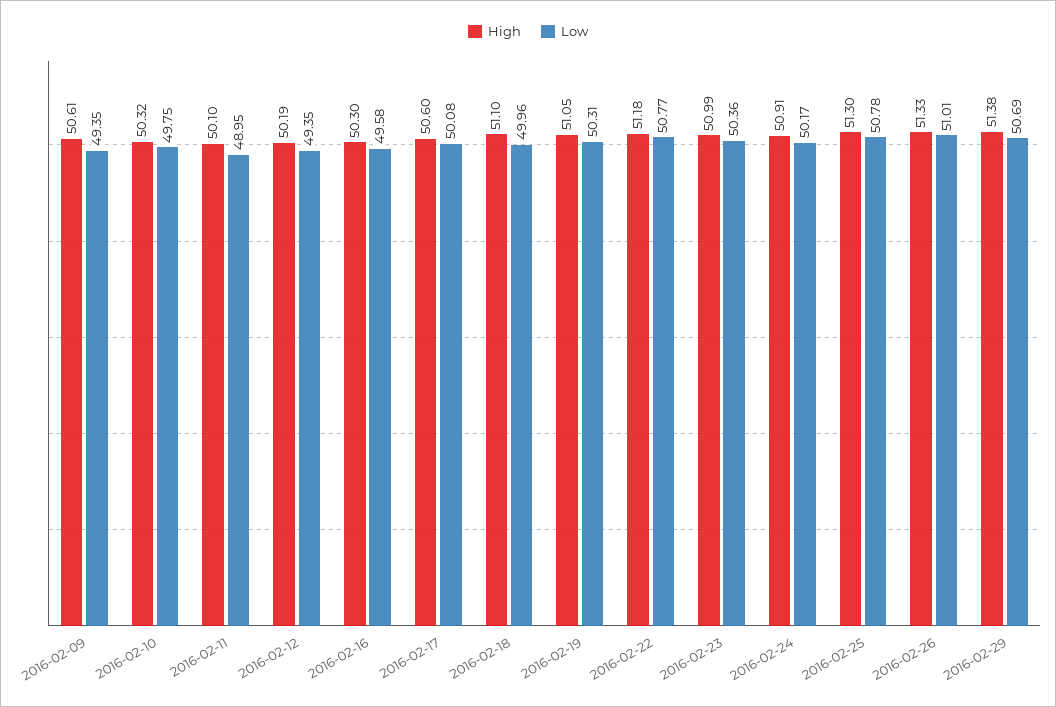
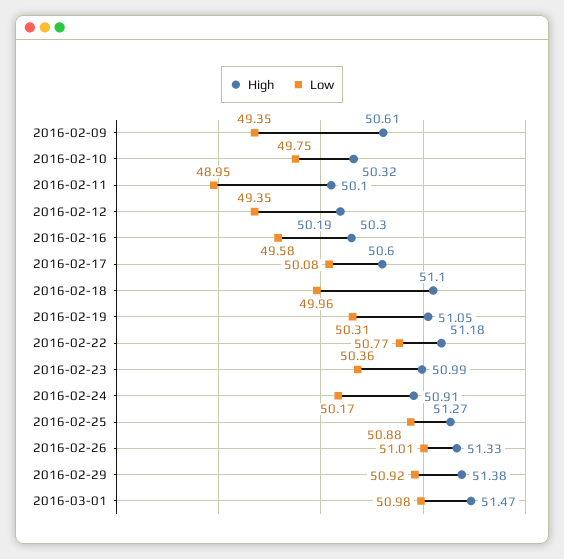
High, 2016-02-25: 51.3 -> 51.27
Low, 2016-02-25: 50.78 -> 50.88
Low, 2016-02-29: 50.69 -> 50.92
High, 2016-03-01: none -> 51.47
Low, 2016-03-01: none -> 50.98

